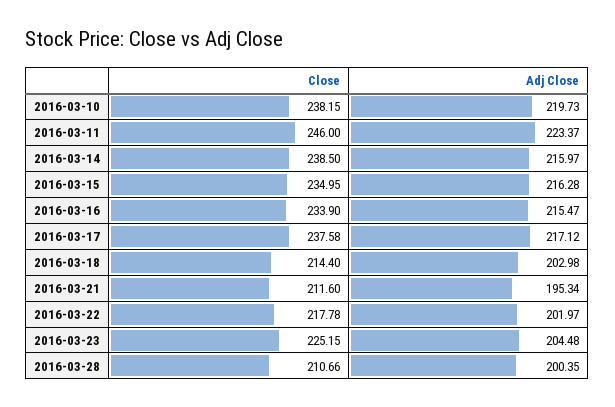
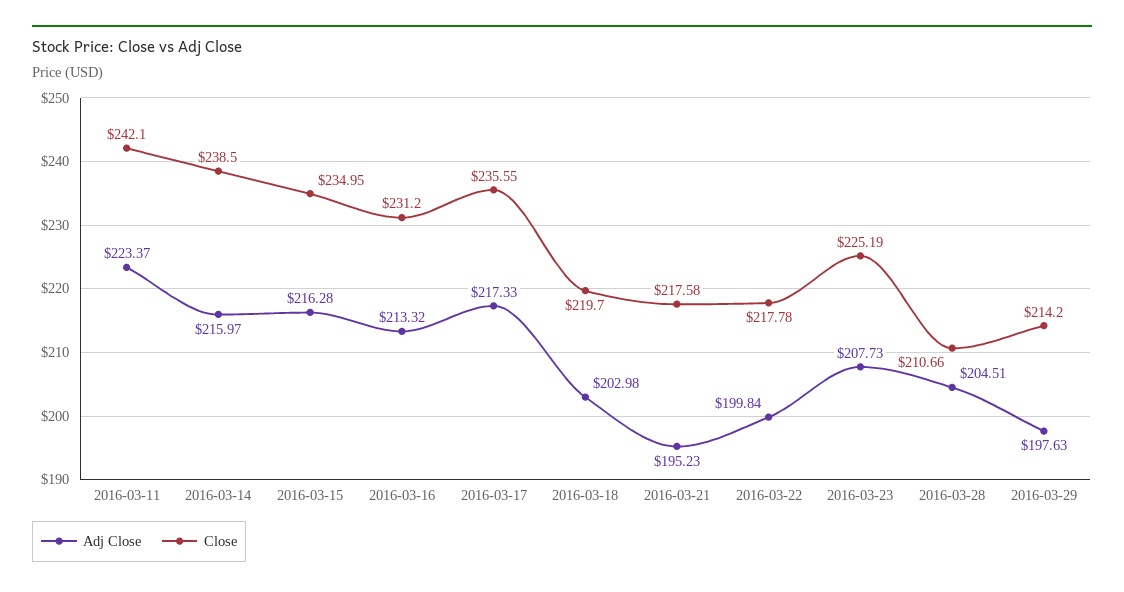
Close, 2016-03-10: 238.15 -> none
Adj Close, 2016-03-10: 219.73 -> none
Close, 2016-03-11: 246 -> 242.1
Close, 2016-03-16: 233.9 -> 231.2
Adj Close, 2016-03-16: 215.47 -> 213.32
Close, 2016-03-17: 237.58 -> 235.55
Adj Close, 2016-03-17: 217.12 -> 217.33
Close, 2016-03-18: 214.4 -> 219.7
Close, 2016-03-21: 211.6 -> 217.58
Adj Close, 2016-03-21: 195.34 -> 195.23
Adj Close, 2016-03-22: 201.97 -> 199.84
Close, 2016-03-23: 225.15 -> 225.19
Adj Close, 2016-03-23: 204.48 -> 207.73
Adj Close, 2016-03-28: 200.35 -> 204.51
Adj Close, 2016-03-29: none -> 197.63
Close, 2016-03-29: none -> 214.2

